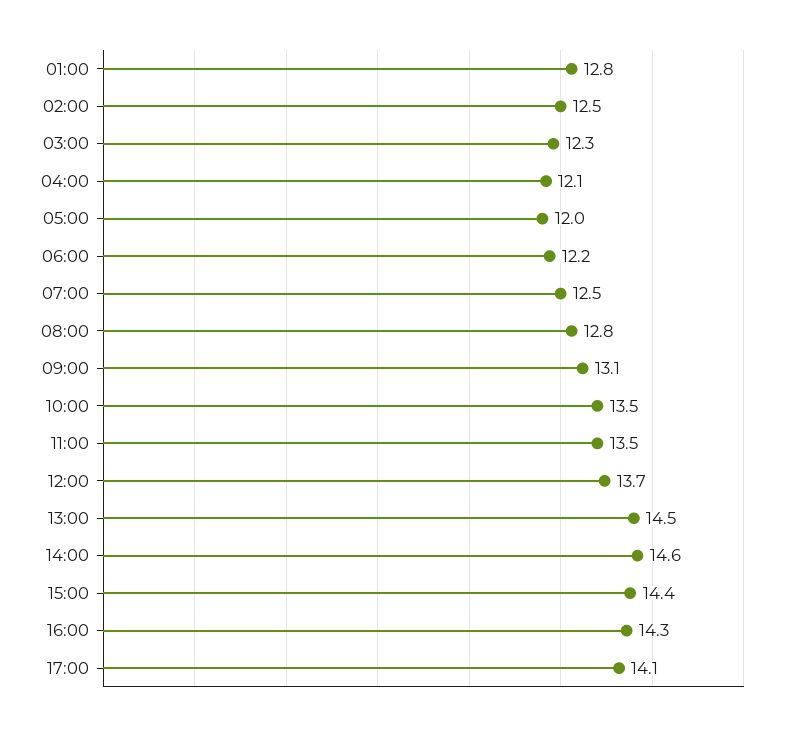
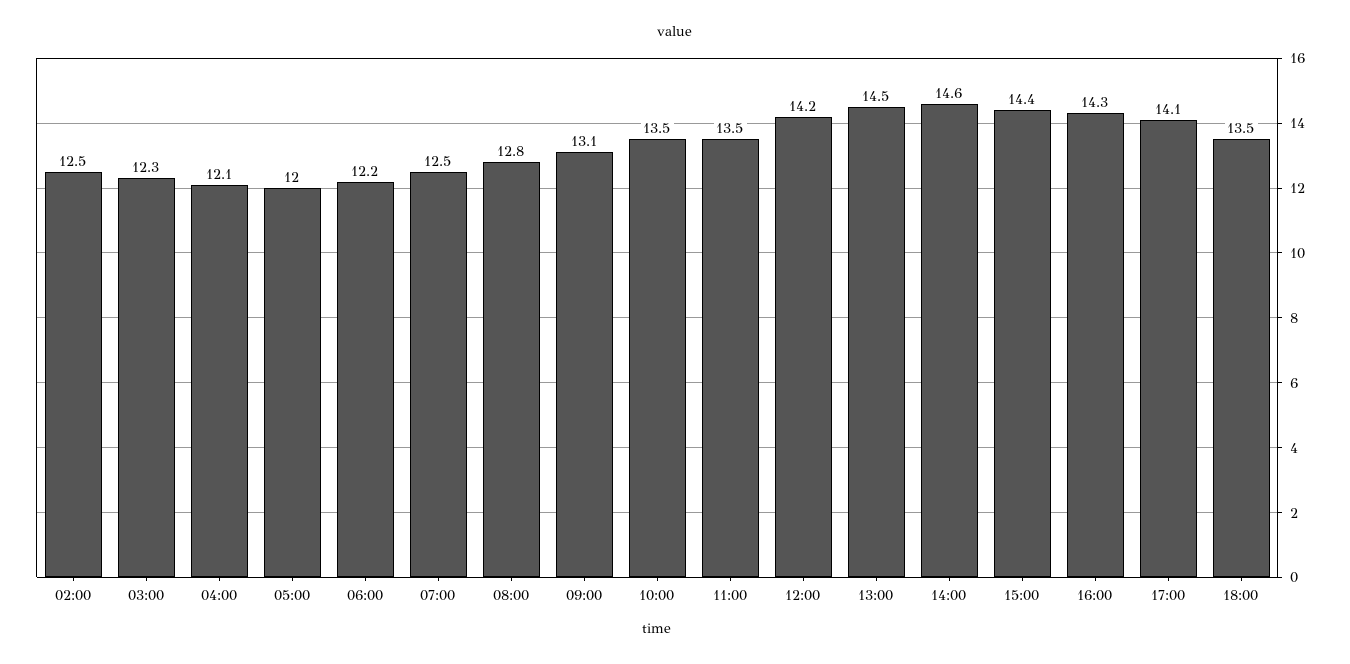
01:00: 12.8 -> none
12:00: 13.7 -> 14.2
18:00: none -> 13.5

